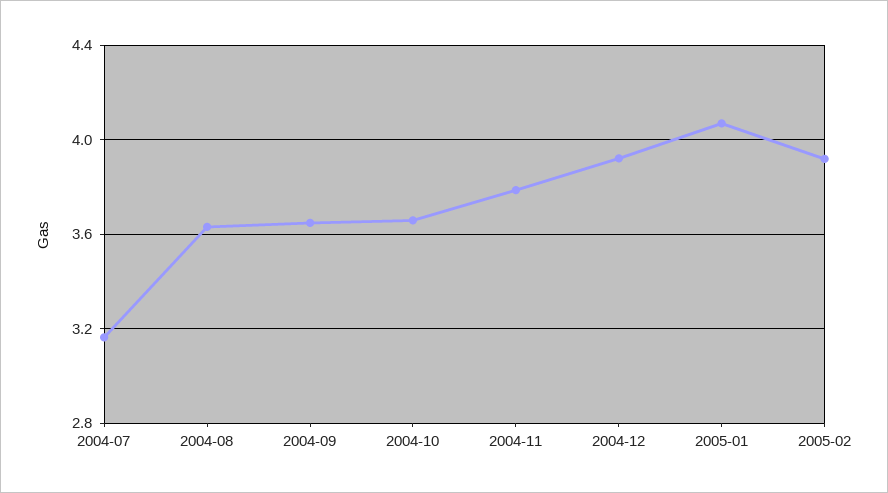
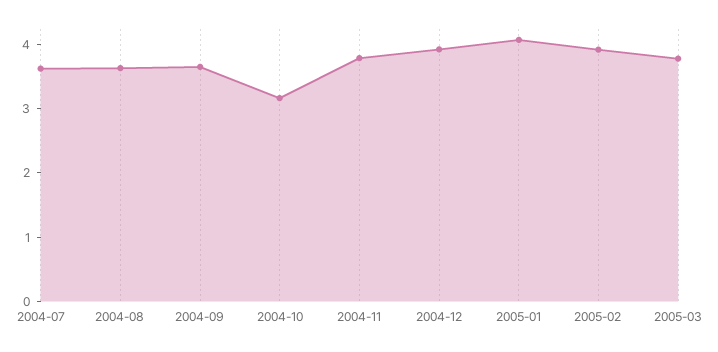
2004-07: 3.15 -> 3.6
2004-10: 3.65 -> 3.2
2005-03: none -> 3.8

